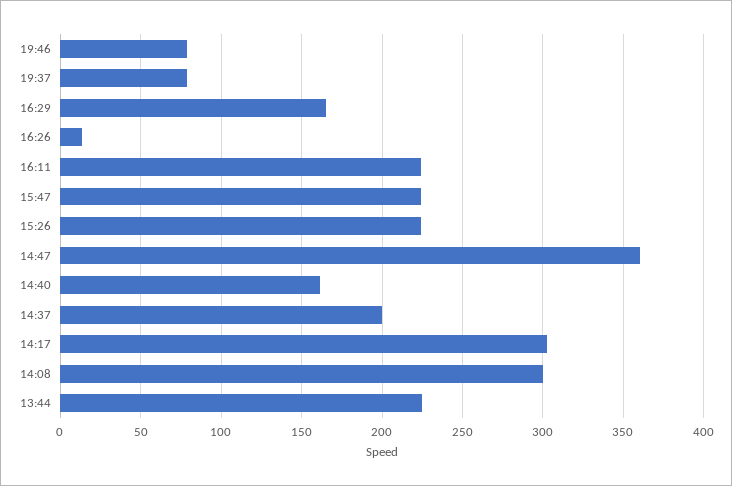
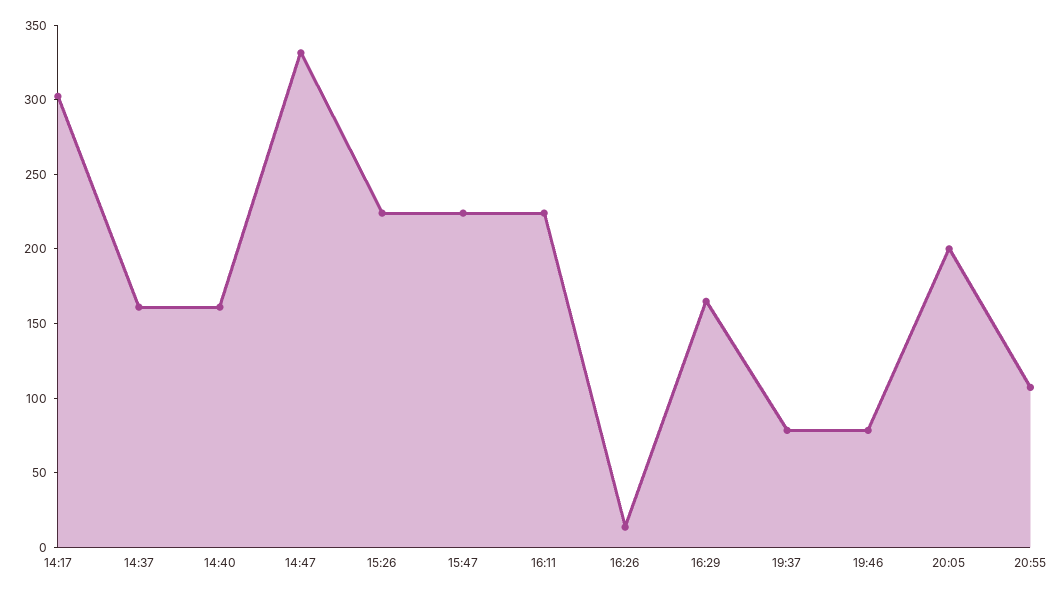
14:47: 360 -> 330
14:37: 200 -> 160
14:08: 300 -> none
13:44: 225 -> none
20:05: none -> 200
20:55: none -> 110

